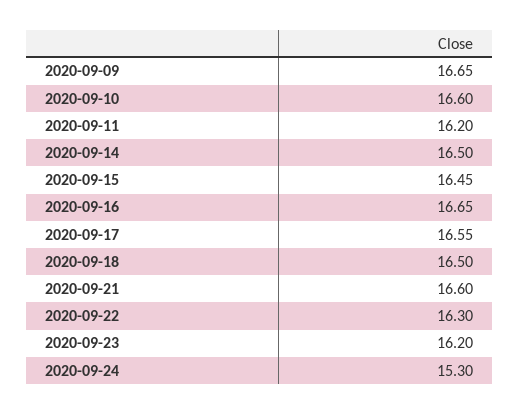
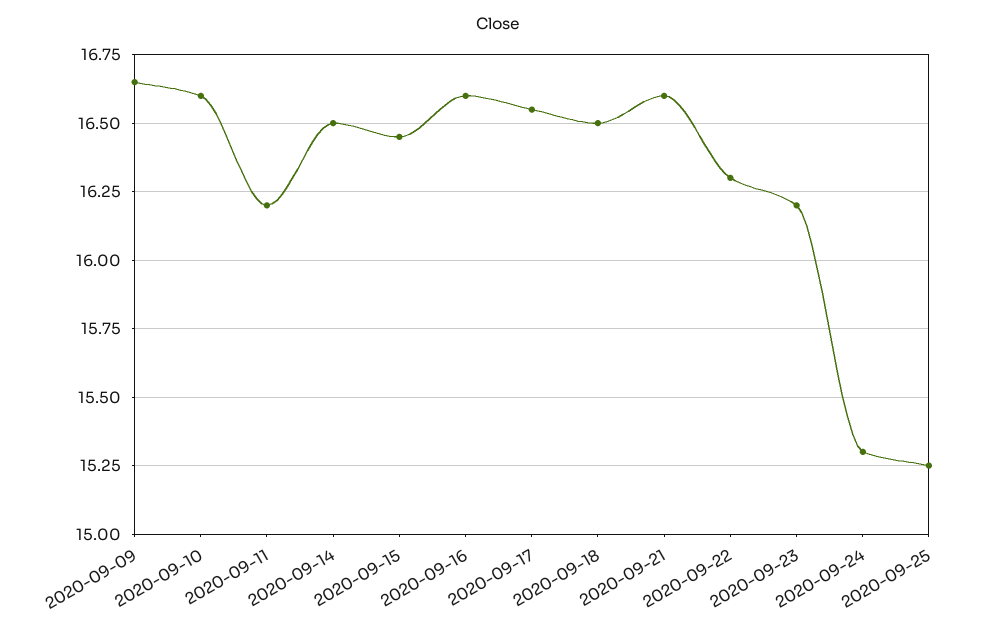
2020-09-16: 16.65 -> 16.6
2020-09-25: none -> 15.25

